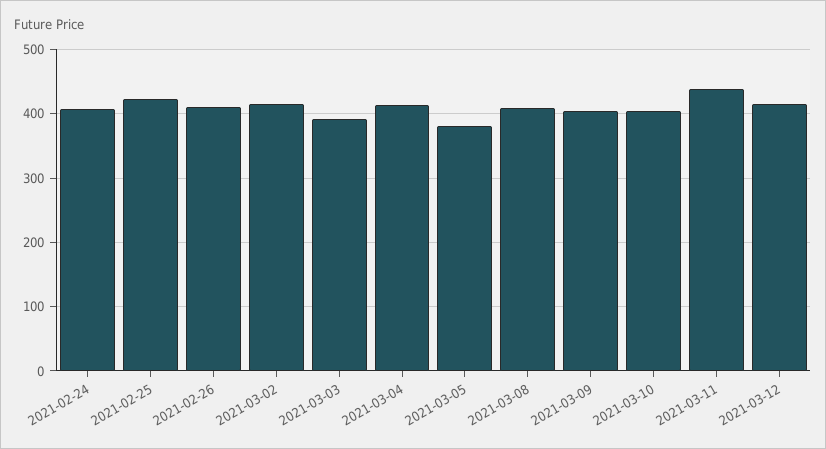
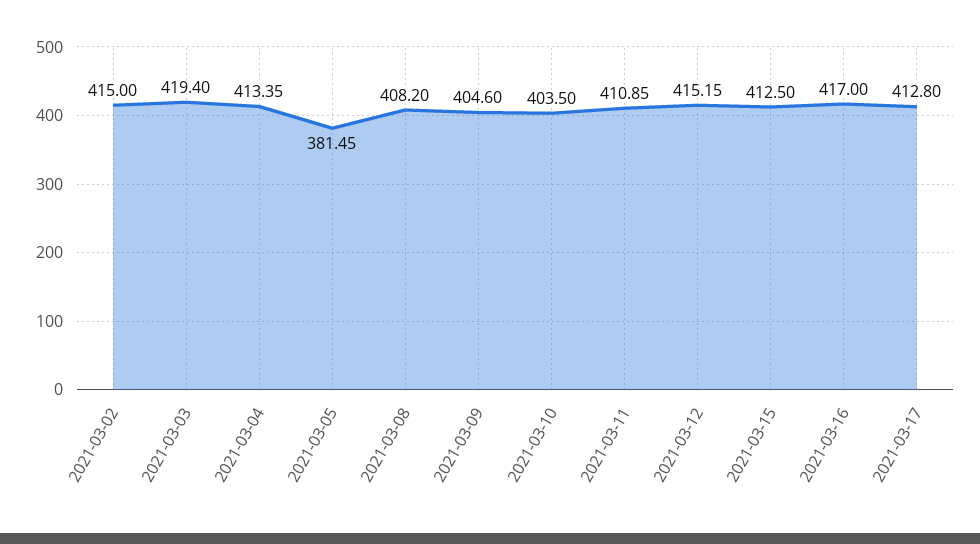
2021-02-24: 410 -> none
2021-02-25: 420 -> none
2021-02-26: 410 -> none
2021-03-03: 390 -> 419.4
2021-03-11: 440 -> 410.85
2021-03-15: none -> 412.5
2021-03-16: none -> 417
2021-03-17: none -> 412.8

